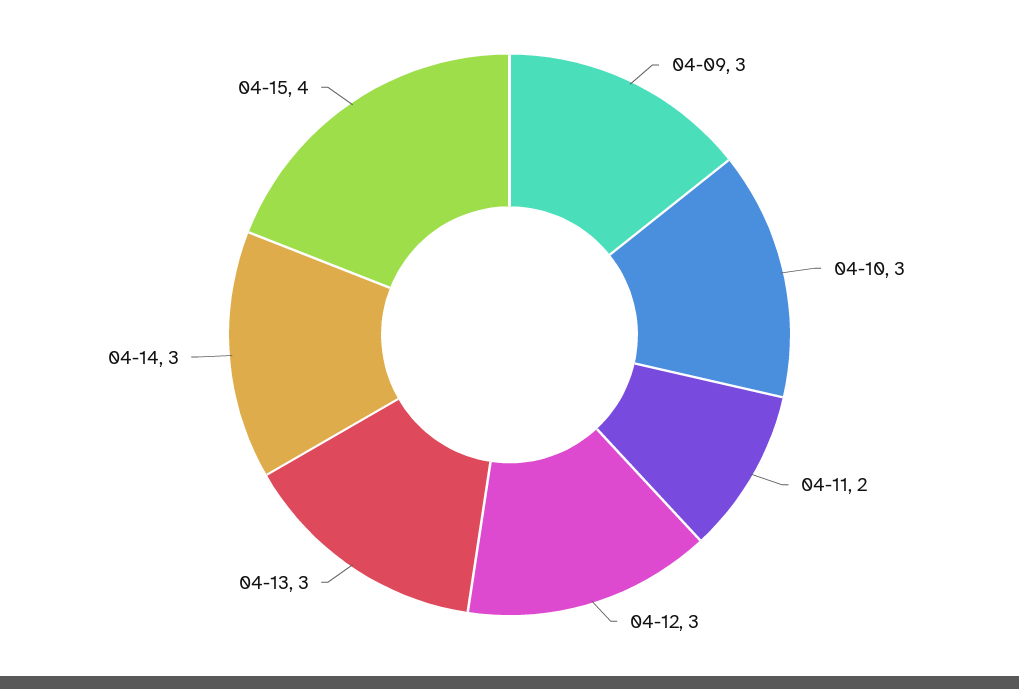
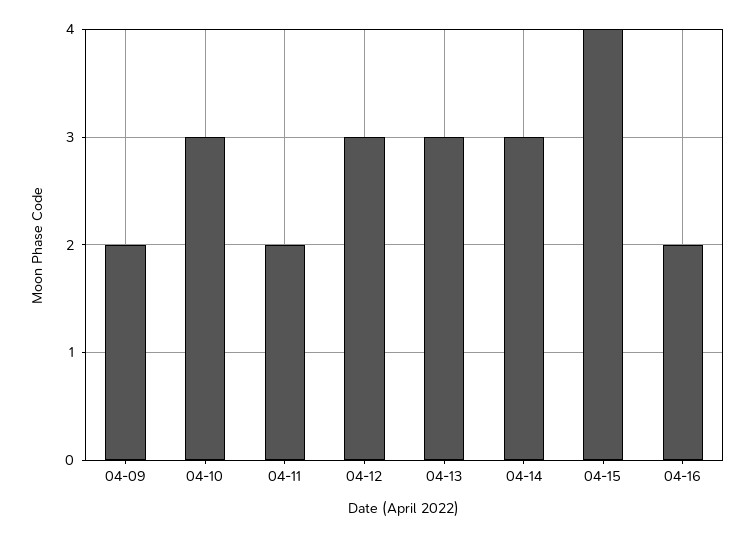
04-09: 3 -> 2
04-16: none -> 2

